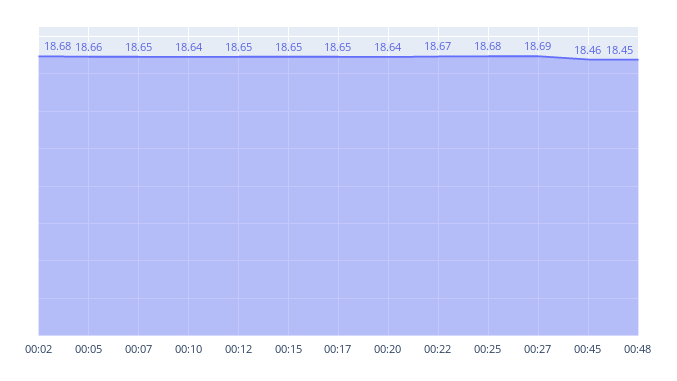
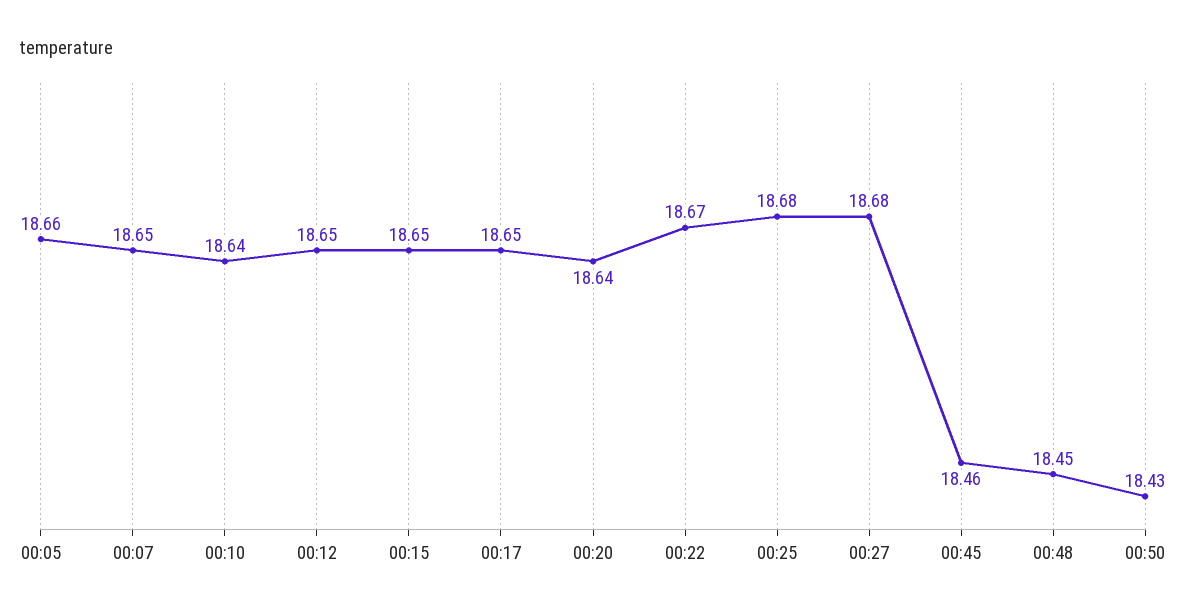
00:02: 18.68 -> none
00:27: 18.69 -> 18.68
00:50: none -> 18.43

